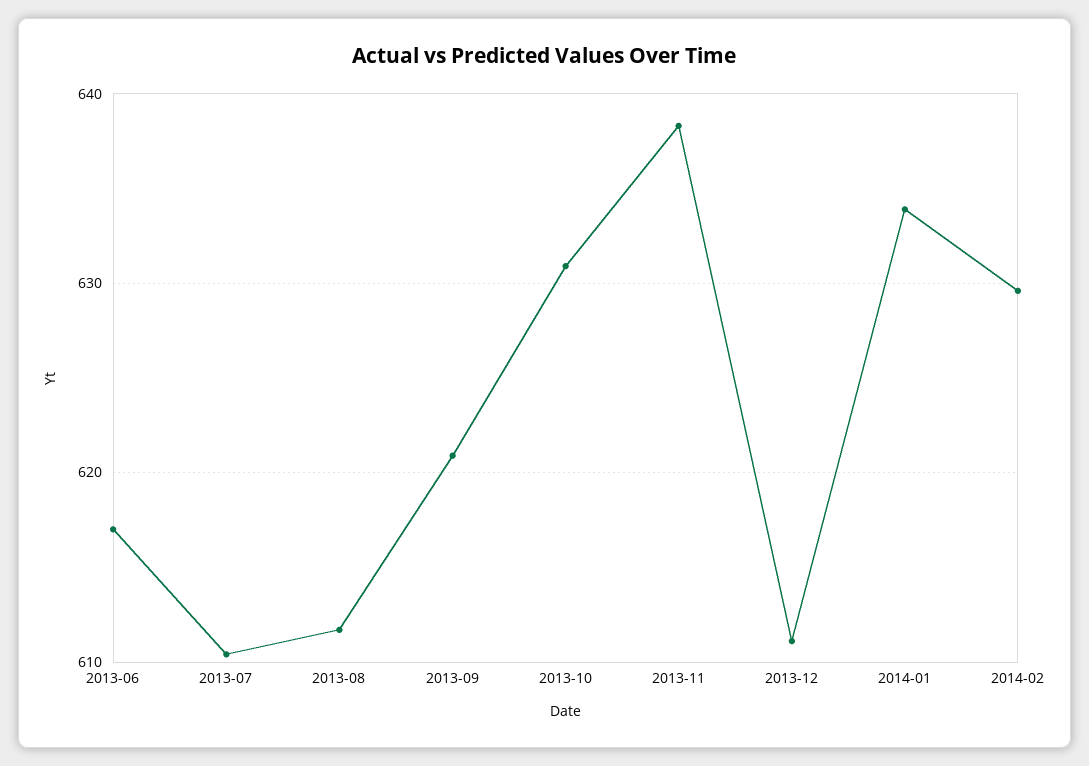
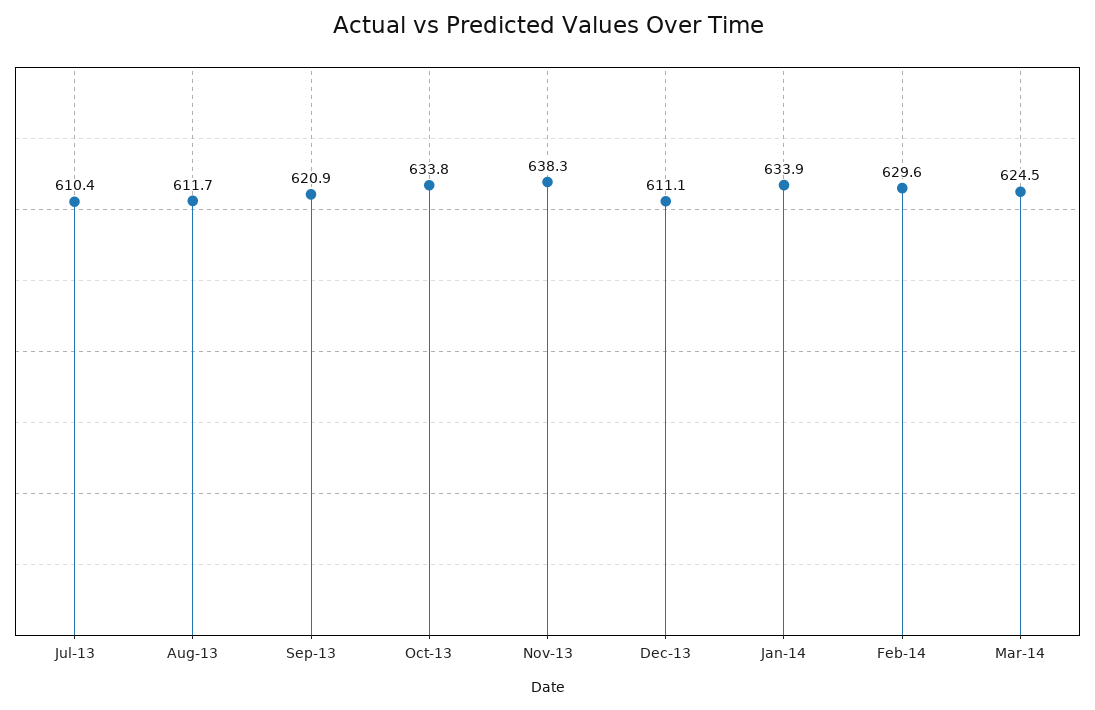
2013-06: 617 -> none
2013-10: 631 -> 633.8
Mar-14: none -> 624.5

